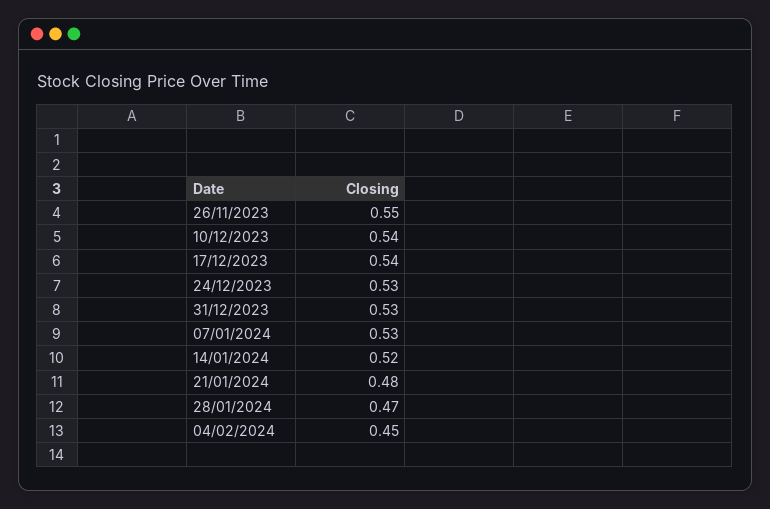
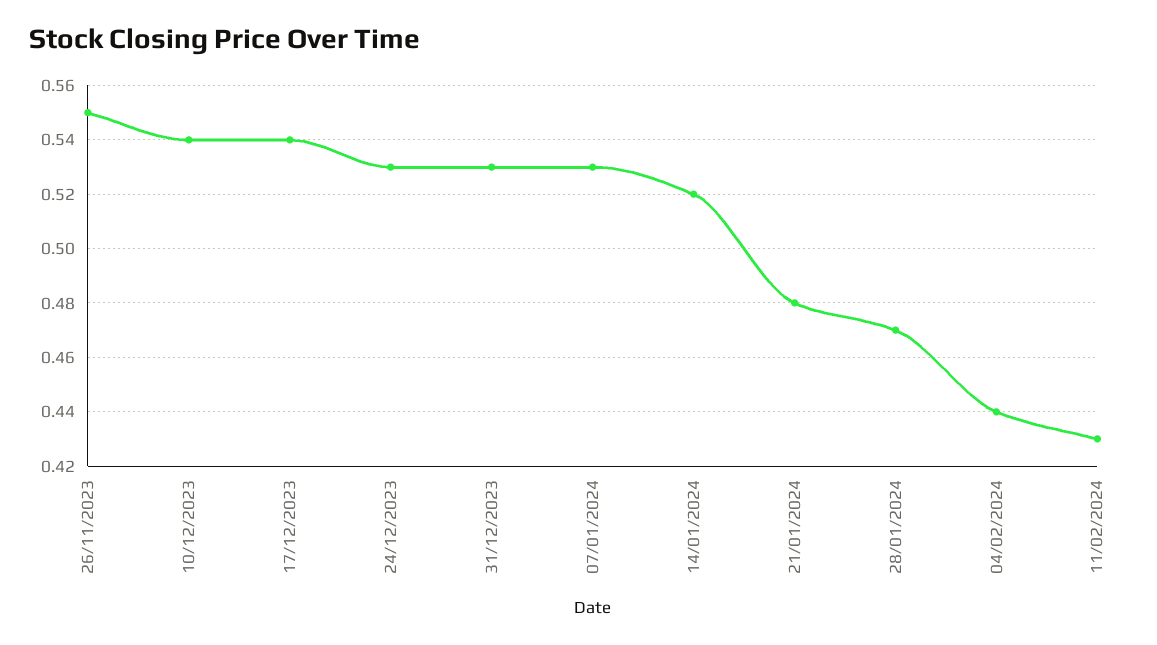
04/02/2024: 0.45 -> 0.44
11/02/2024: none -> 0.43

